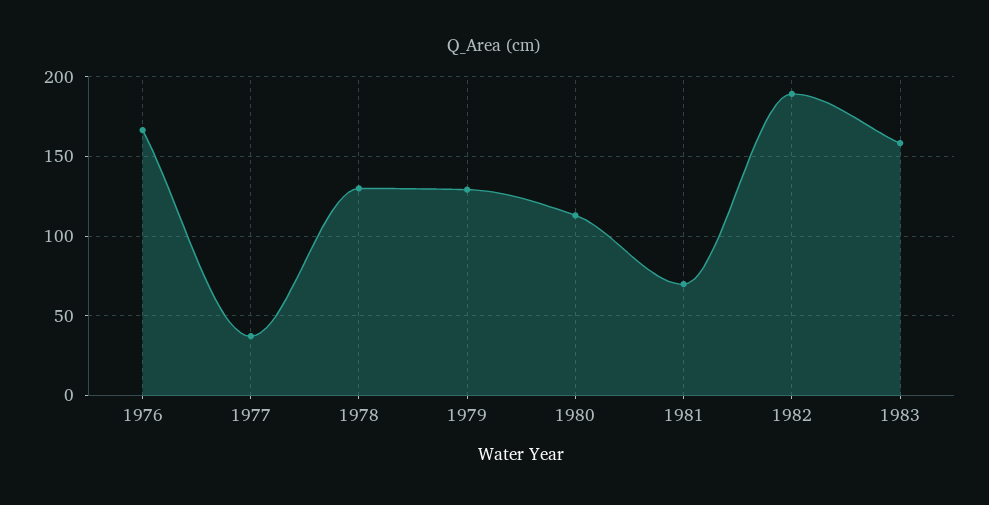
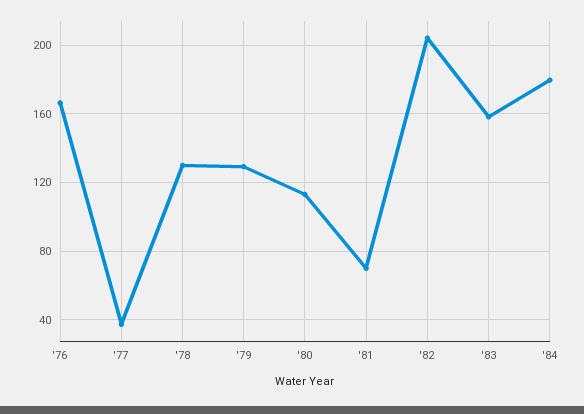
1982: 190 -> 205
'84: none -> 180

